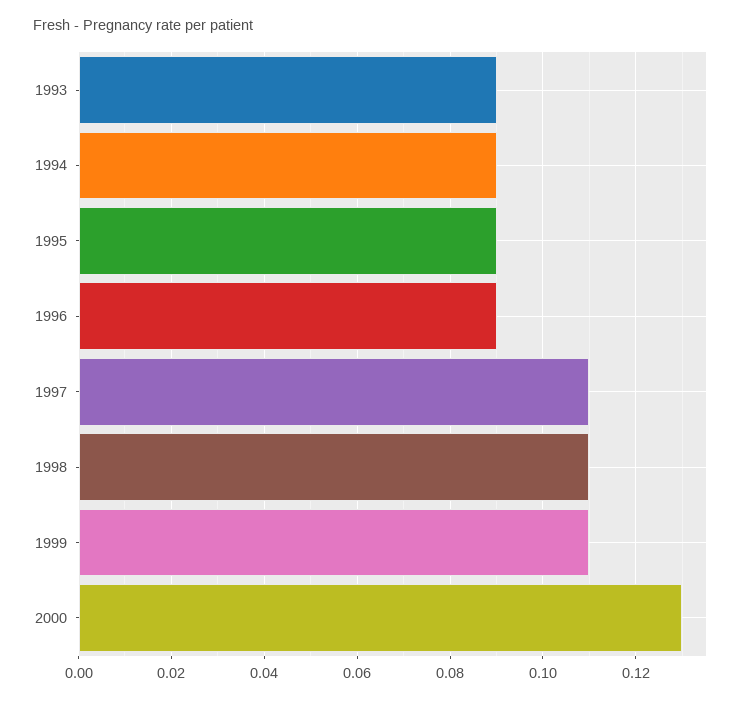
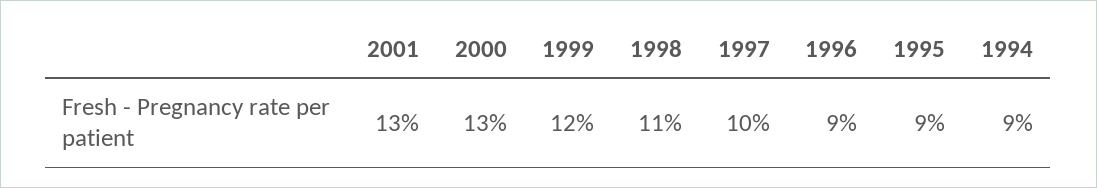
1993: 0.09 -> none
1997: 0.11 -> 0.1
1999: 0.11 -> 0.12
2001: none -> 0.13

